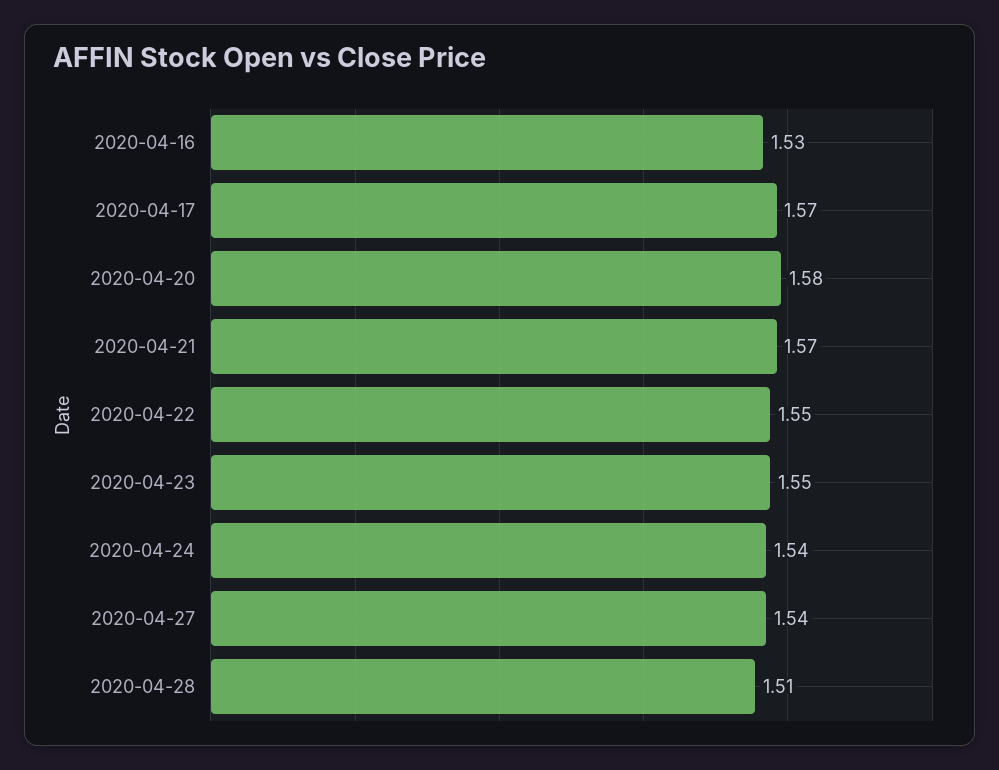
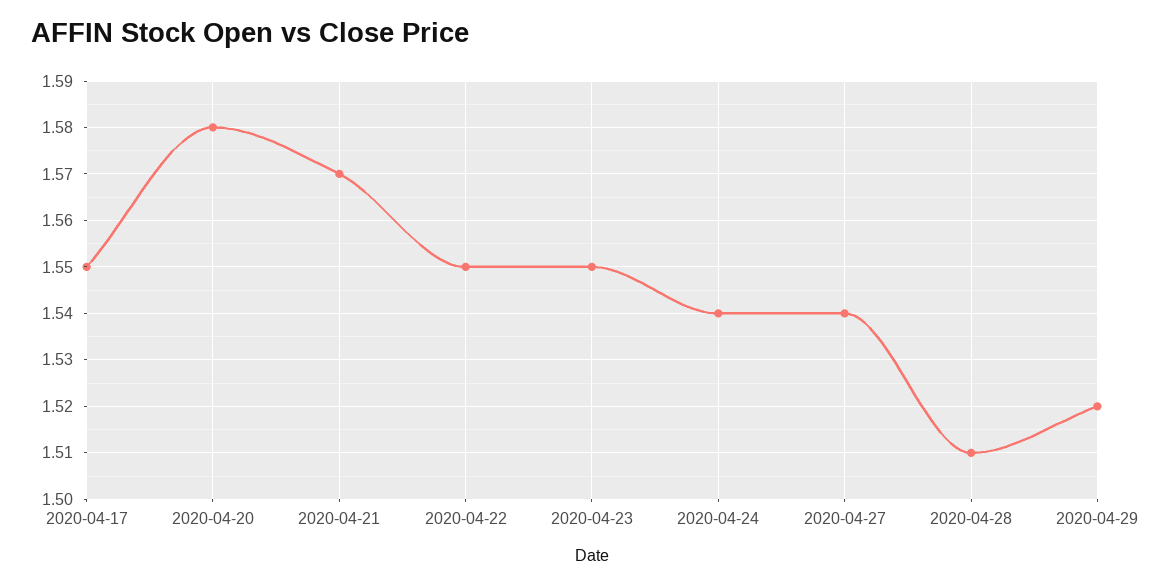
2020-04-16: 1.53 -> none
2020-04-17: 1.57 -> 1.55
2020-04-29: none -> 1.52

